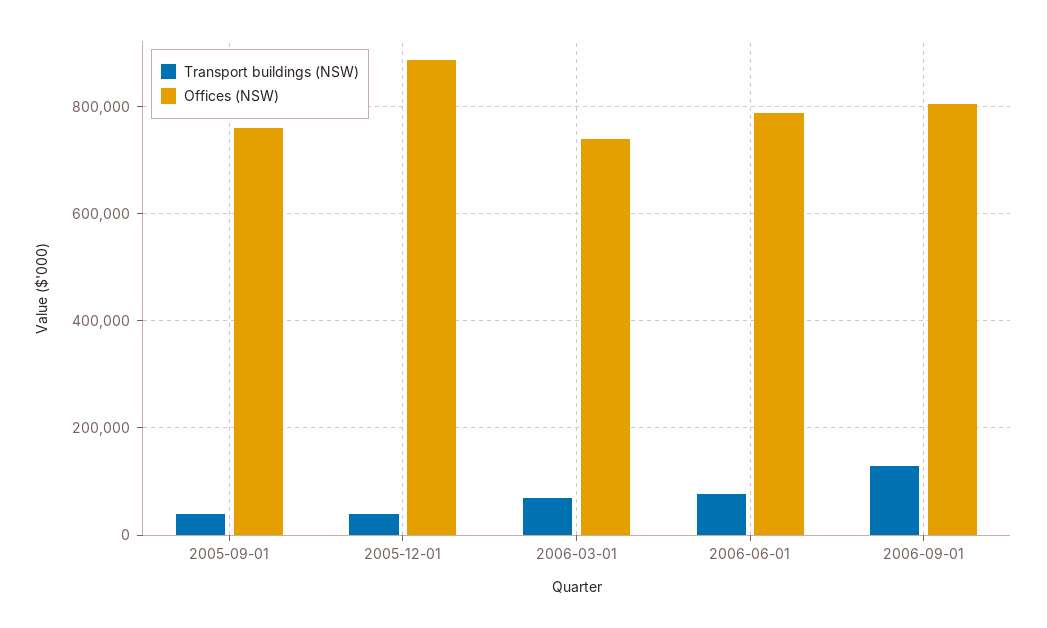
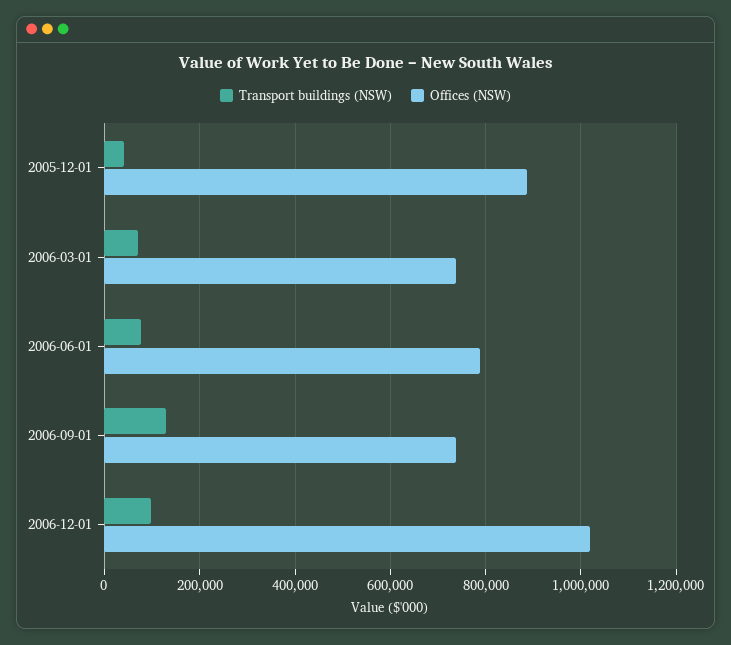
Transport buildings (NSW), 2005-09-01: 40000 -> none
Offices (NSW), 2005-09-01: 760000 -> none
Offices (NSW), 2006-09-01: 800000 -> 740000
Transport buildings (NSW), 2006-12-01: none -> 100000
Offices (NSW), 2006-12-01: none -> 1020000

